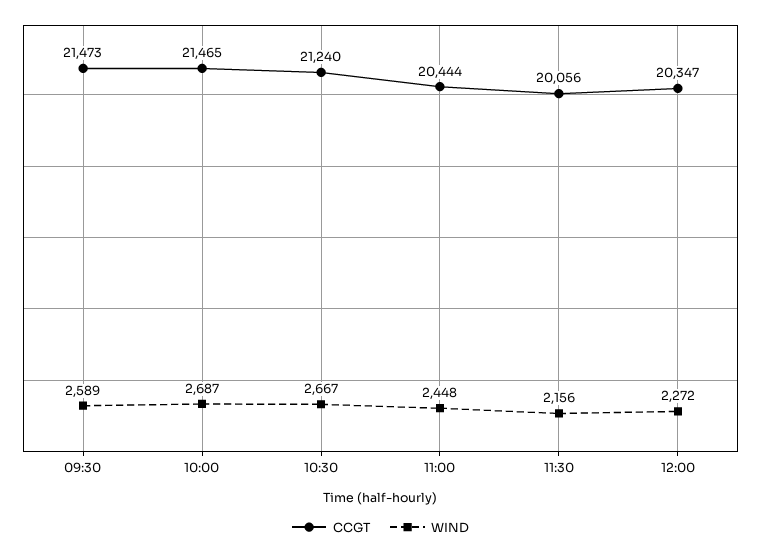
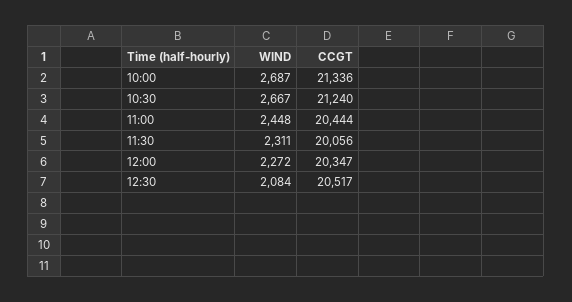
CCGT, 09:30: 21473 -> none
WIND, 09:30: 2589 -> none
CCGT, 10:00: 21465 -> 21336
WIND, 11:30: 2156 -> 2311
WIND, 12:30: none -> 2084
CCGT, 12:30: none -> 20517

